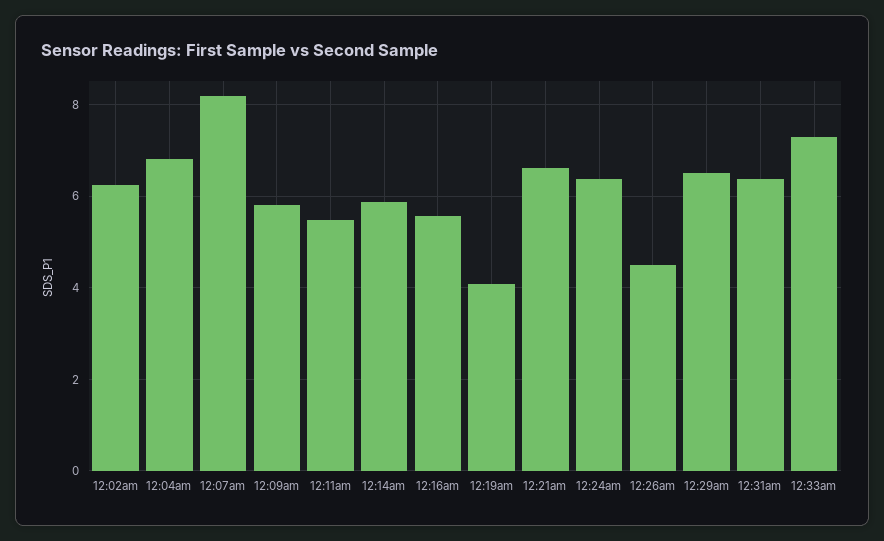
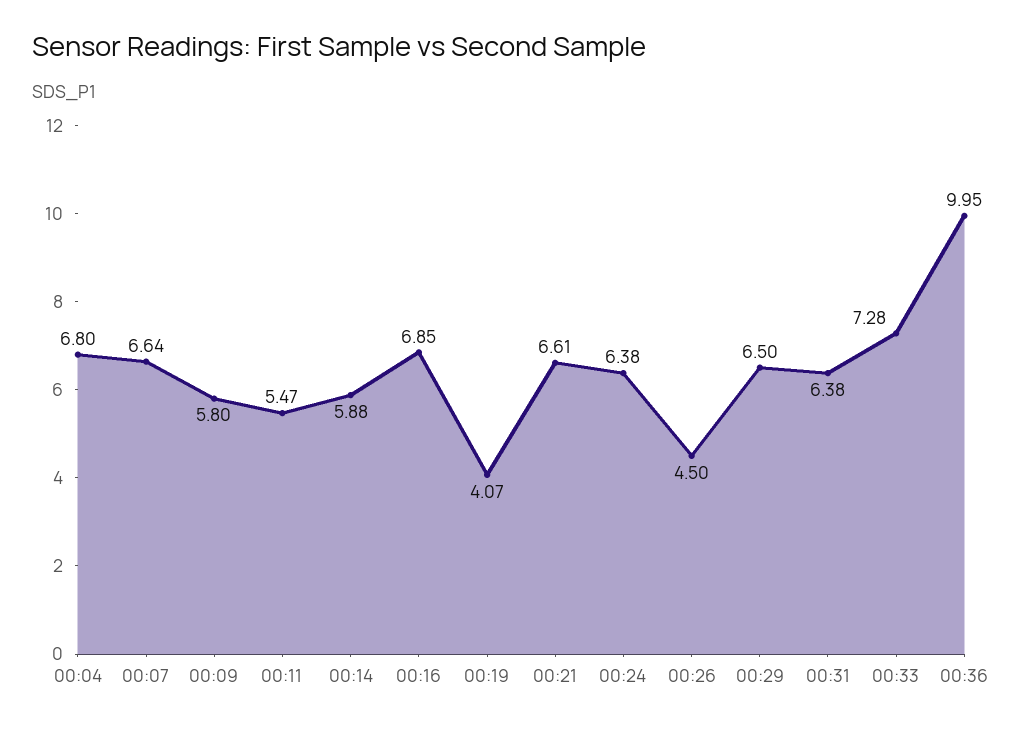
12:02am: 6.2 -> none
12:07am: 8.2 -> 6.64
12:16am: 5.6 -> 6.85
00:36: none -> 9.95

